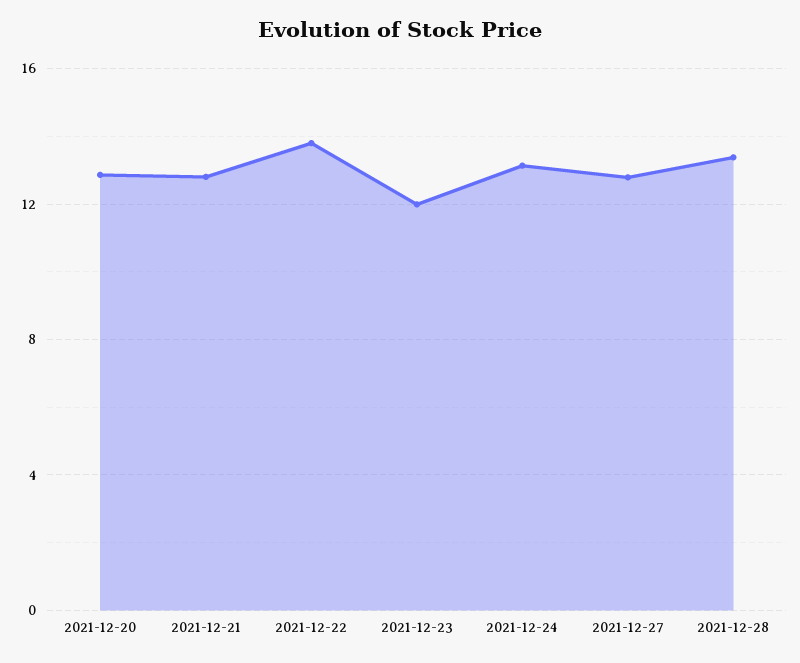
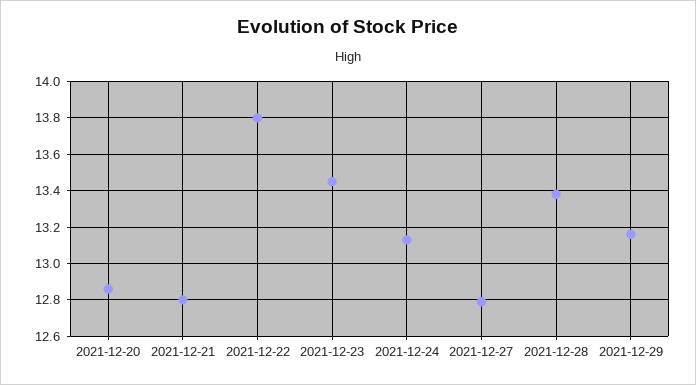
2021-12-23: 12 -> 13.45
2021-12-29: none -> 13.15

